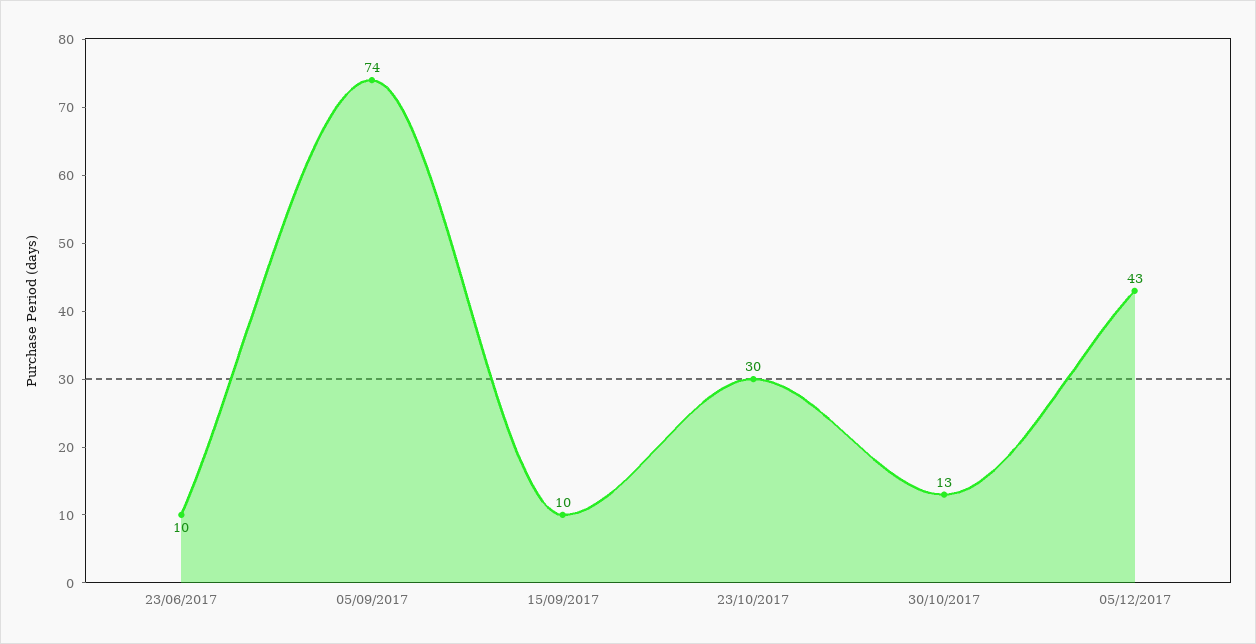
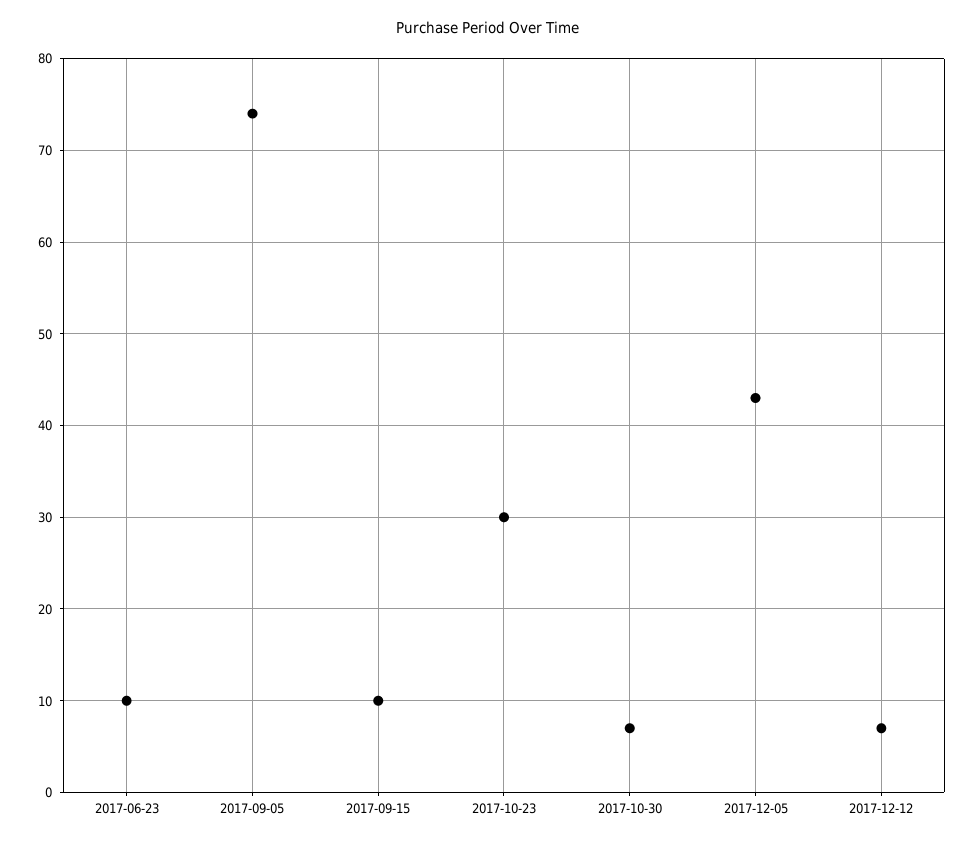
30/10/2017: 13 -> 7
2017-12-12: none -> 7

